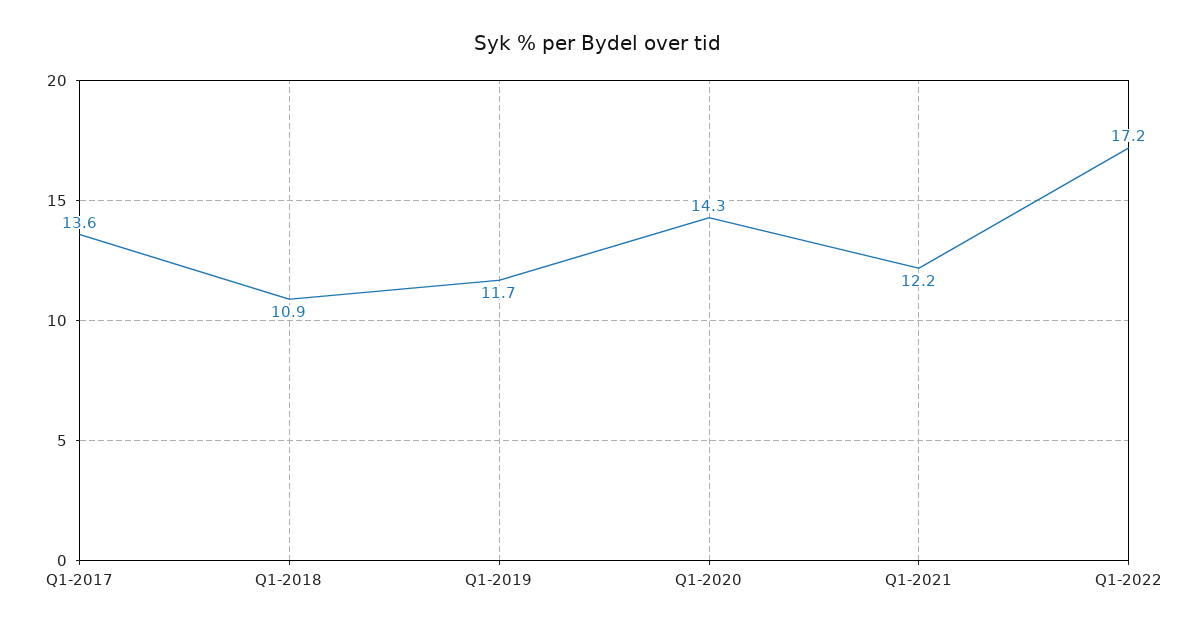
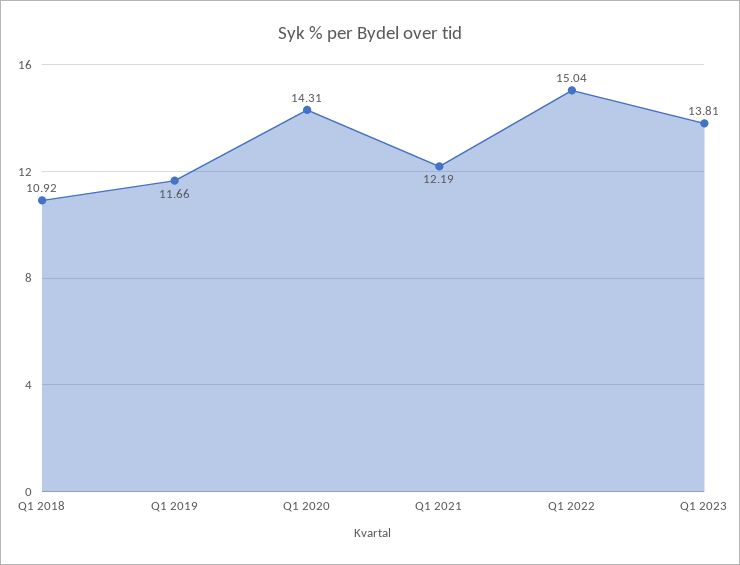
Q1-2017: 13.6 -> none
Q1-2022: 17.2 -> 15.04
Q1 2023: none -> 13.81

